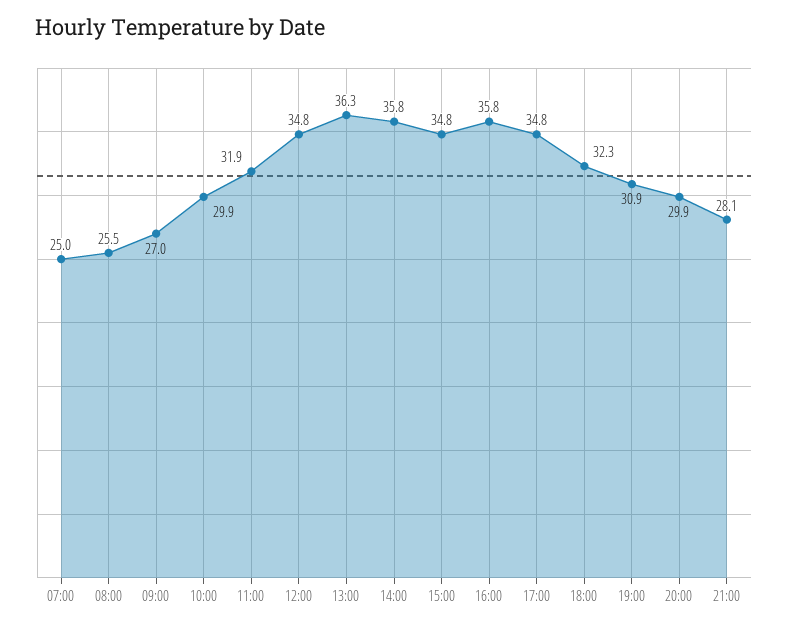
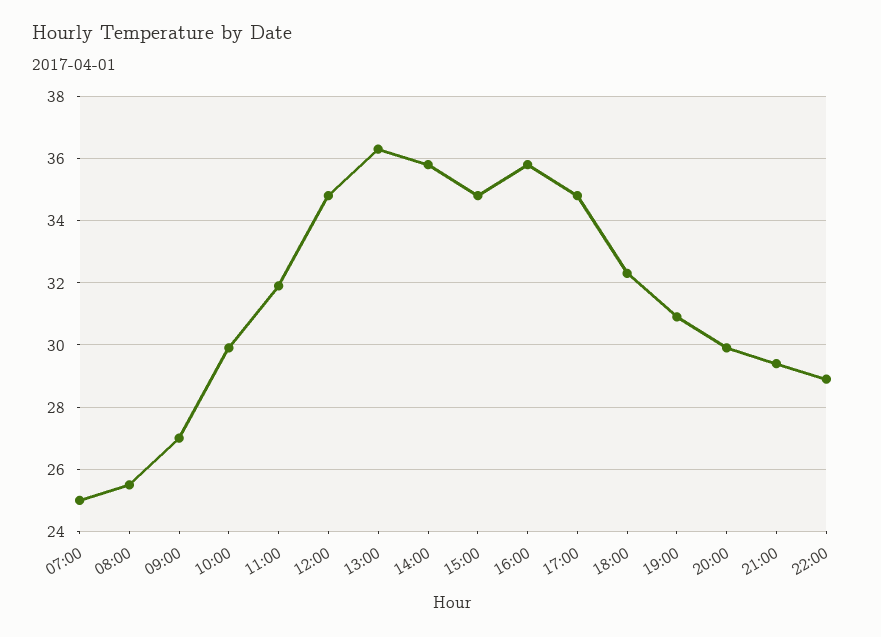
21:00: 28.1 -> 29.5
22:00: none -> 29

